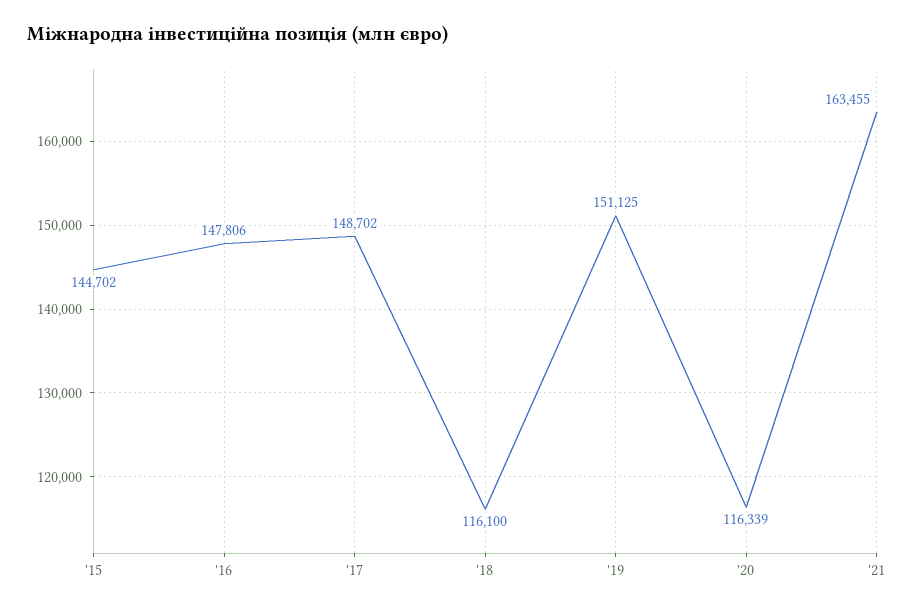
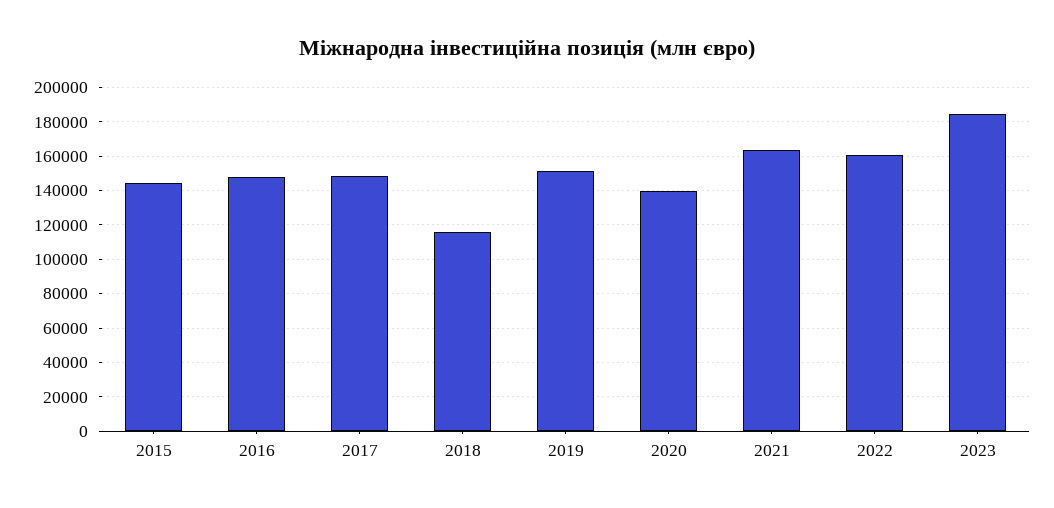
'20: 116339 -> 140000
2022: none -> 160000
2023: none -> 185000

